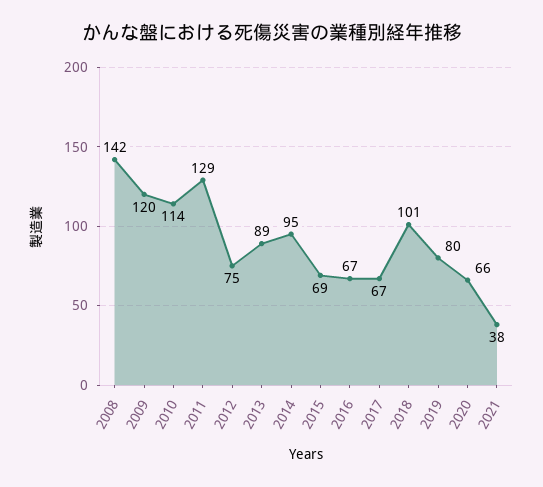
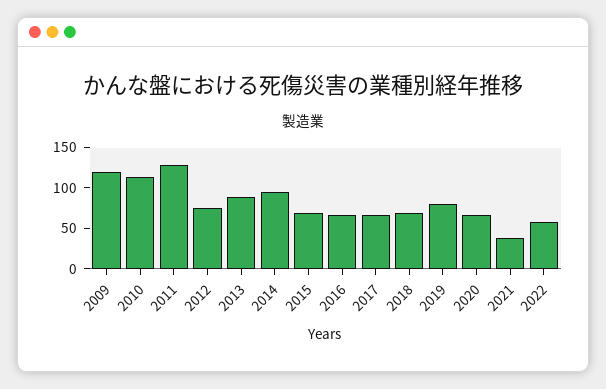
2008: 142 -> none
2018: 101 -> 70
2022: none -> 60

